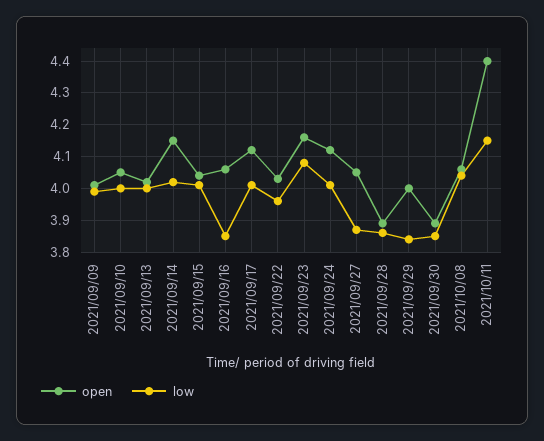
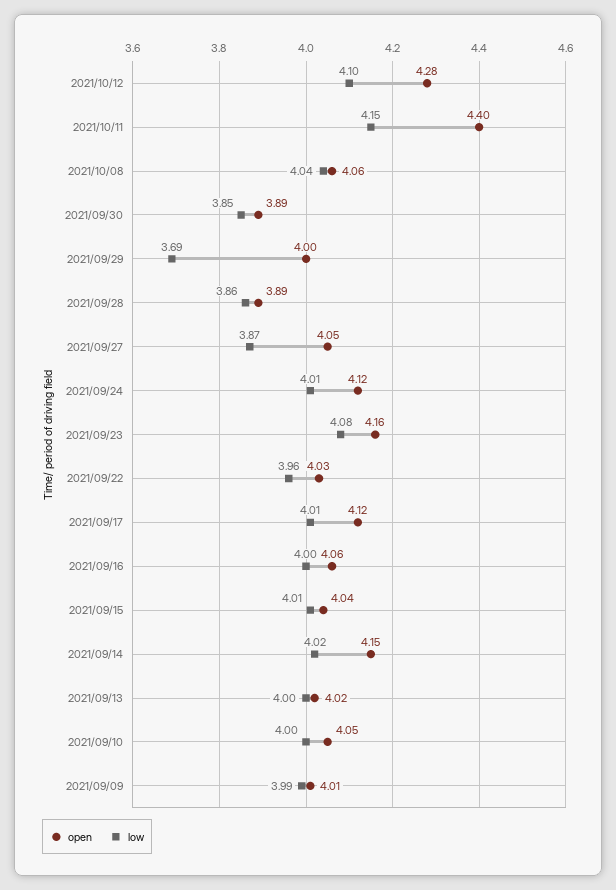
low, 2021/09/16: 3.85 -> 4
low, 2021/09/29: 3.85 -> 3.69
open, 2021/10/12: none -> 4.28
low, 2021/10/12: none -> 4.1

